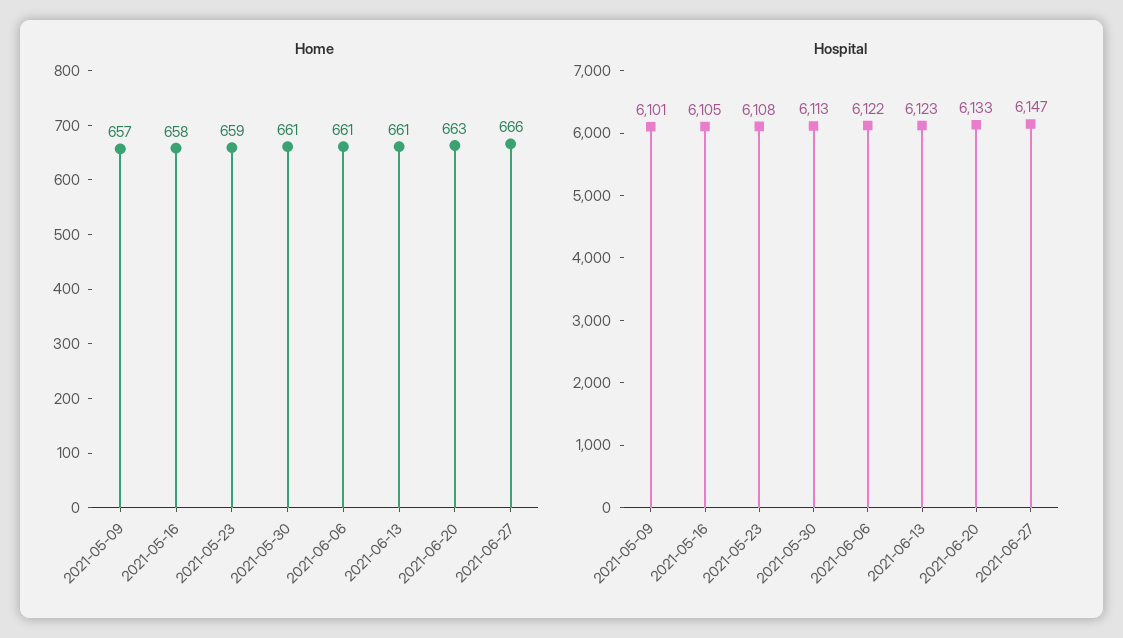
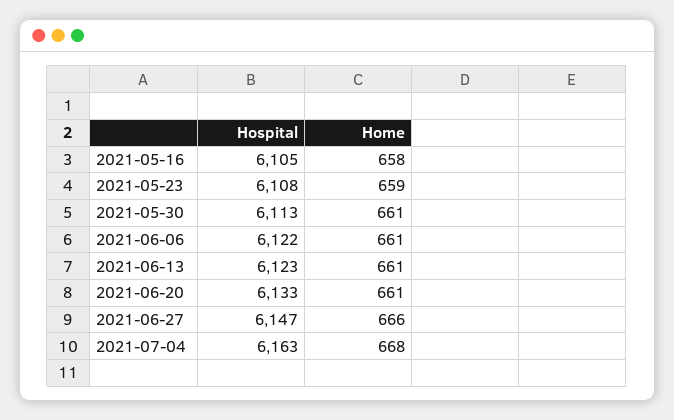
Home, 2021-05-09: 657 -> none
Home, 2021-06-20: 663 -> 661
Hospital, 2021-05-09: 6101 -> none
Hospital, 2021-07-04: none -> 6163
Home, 2021-07-04: none -> 668

